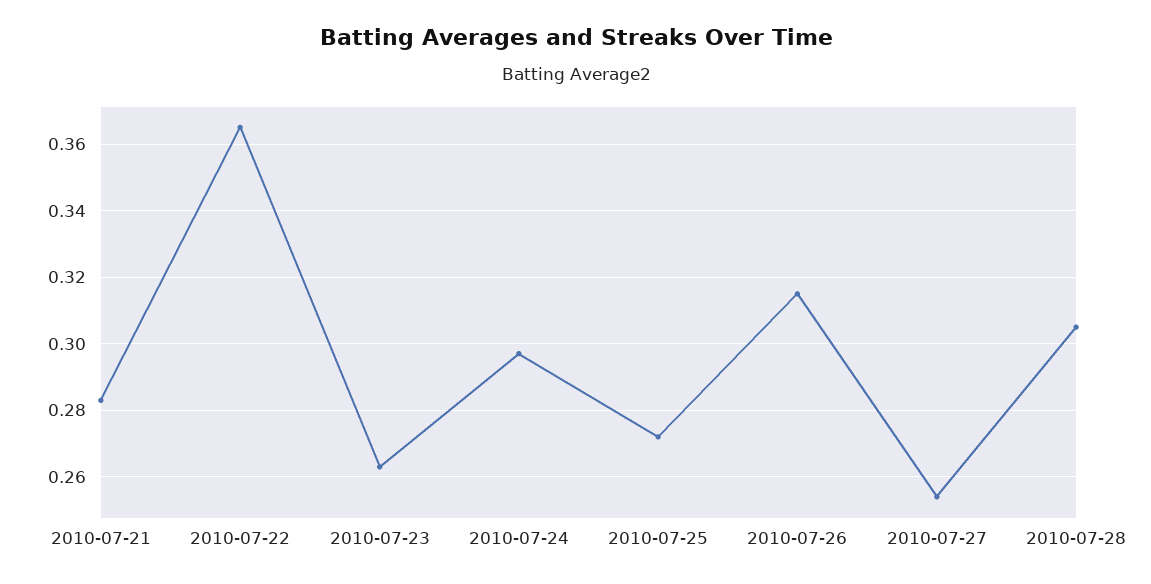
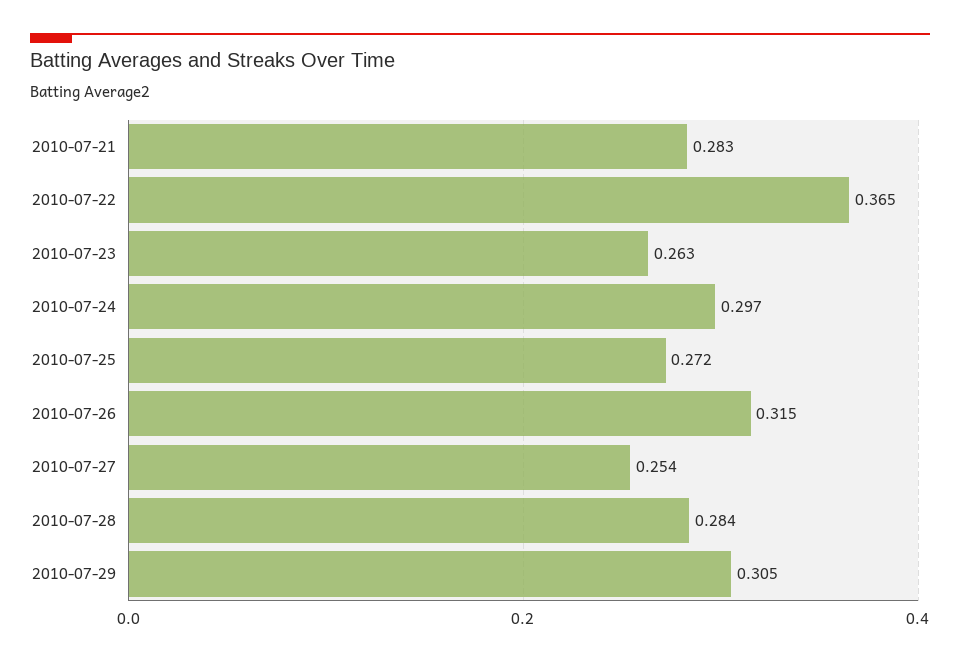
2010-07-28: 0.305 -> 0.284
2010-07-29: none -> 0.305

